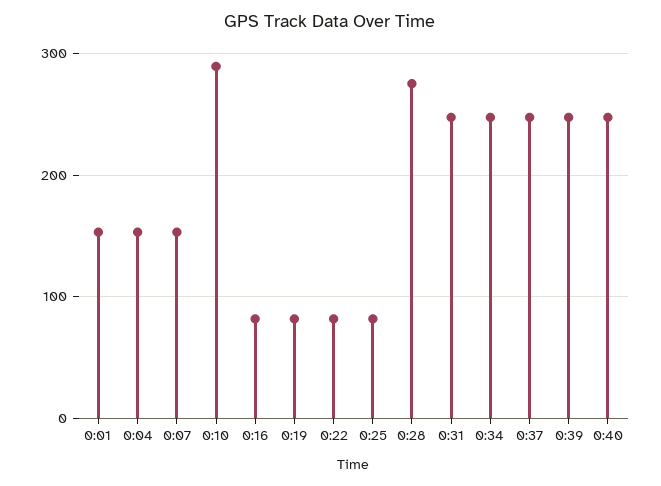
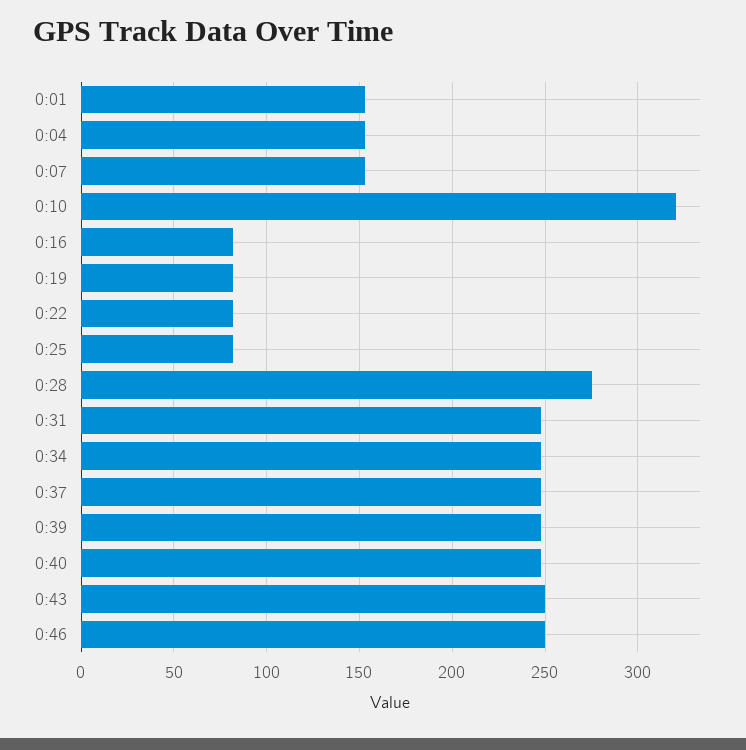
0:10: 290 -> 320
0:43: none -> 250
0:46: none -> 250

